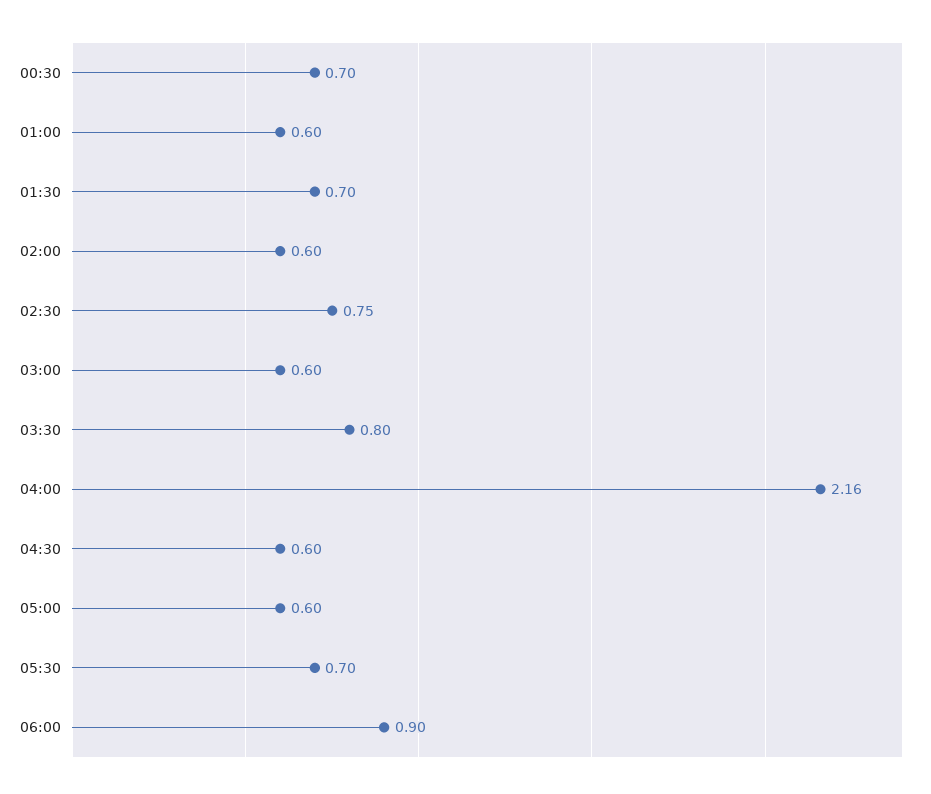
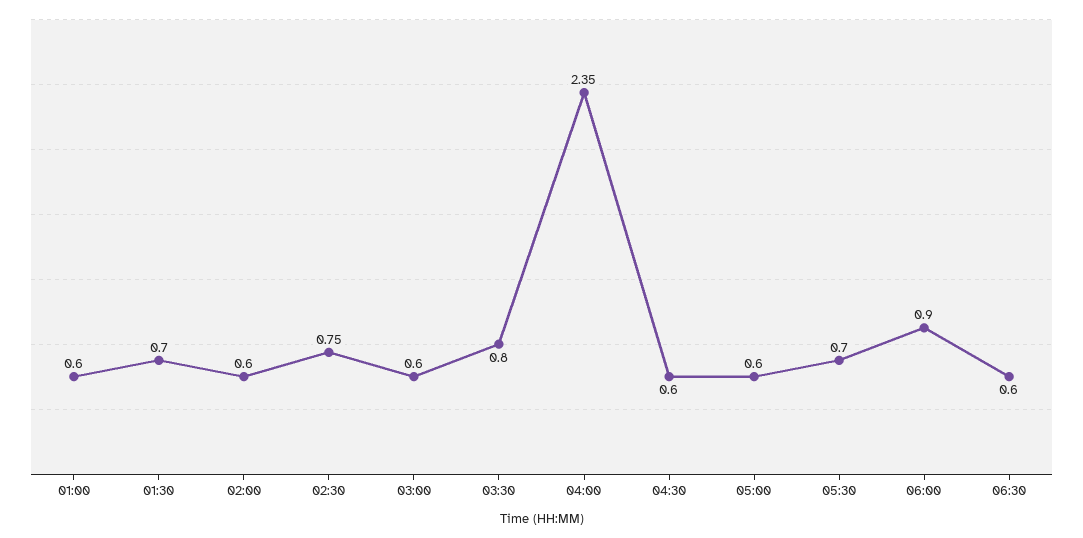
00:30: 0.7 -> none
04:00: 2.16 -> 2.35
06:30: none -> 0.6

